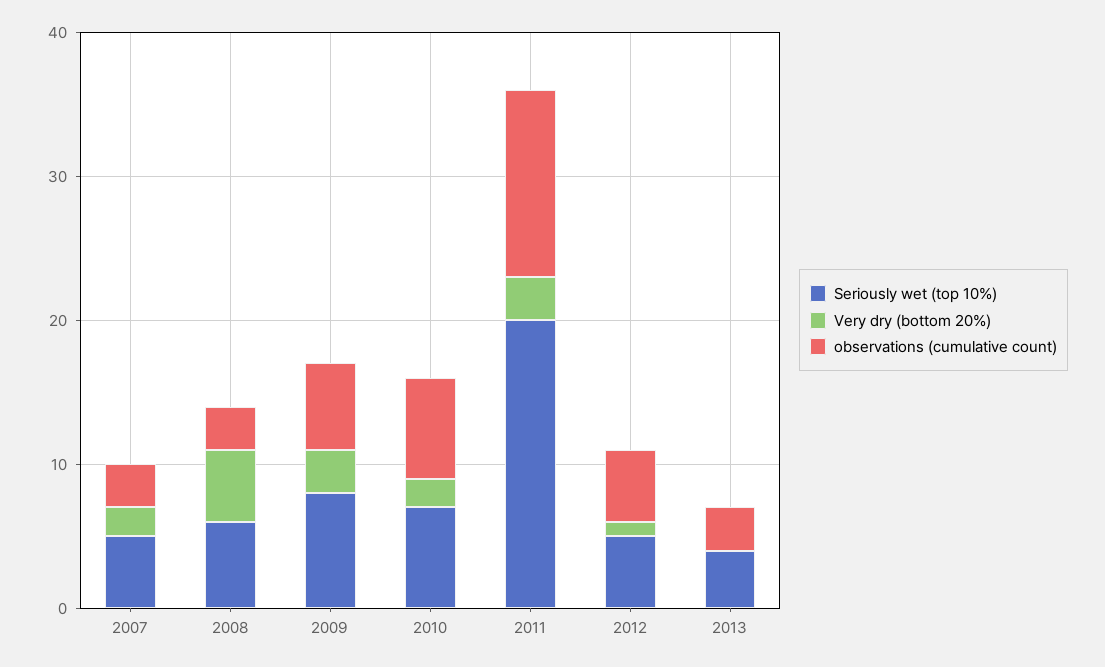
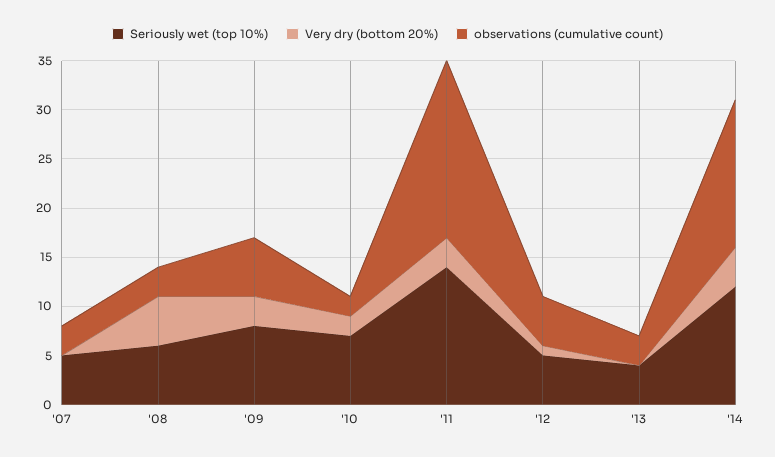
Very dry (bottom 20%), 2007: 2 -> 0
observations (cumulative count), 2010: 7 -> 2
Seriously wet (top 10%), 2011: 20 -> 14
observations (cumulative count), 2011: 13 -> 18
Seriously wet (top 10%), '14: none -> 12
Very dry (bottom 20%), '14: none -> 4
observations (cumulative count), '14: none -> 15

